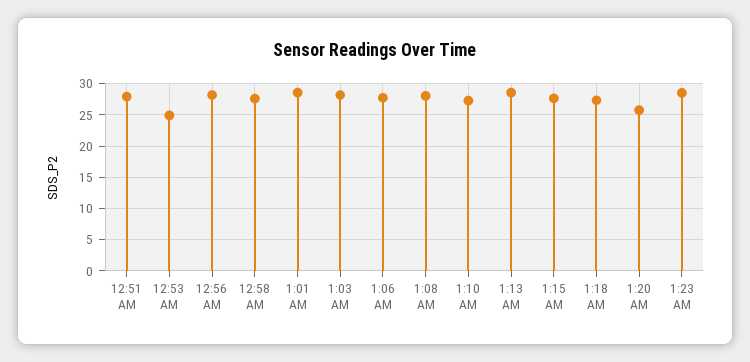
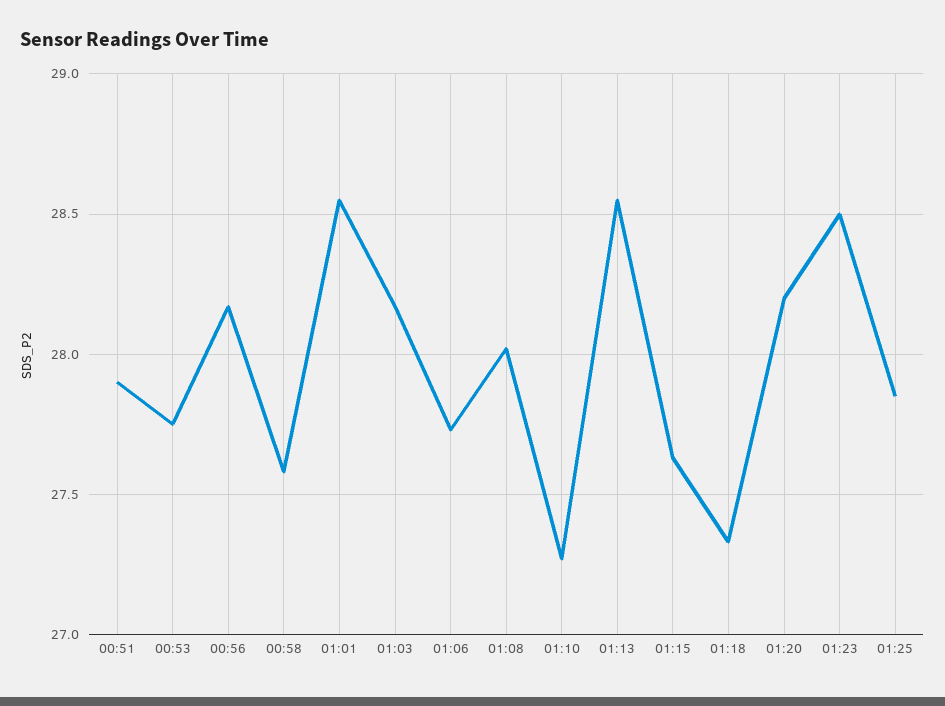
12:53 AM: 25 -> 27.75
1:20 AM: 26 -> 28.2
01:25: none -> 27.85

